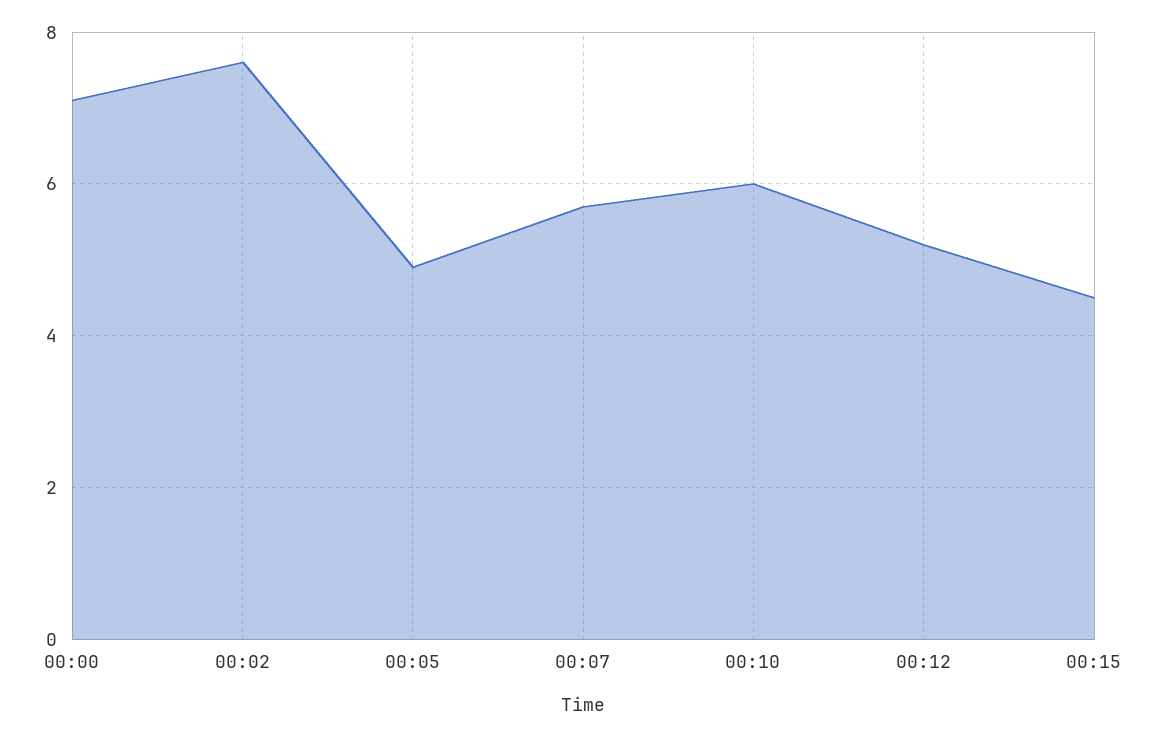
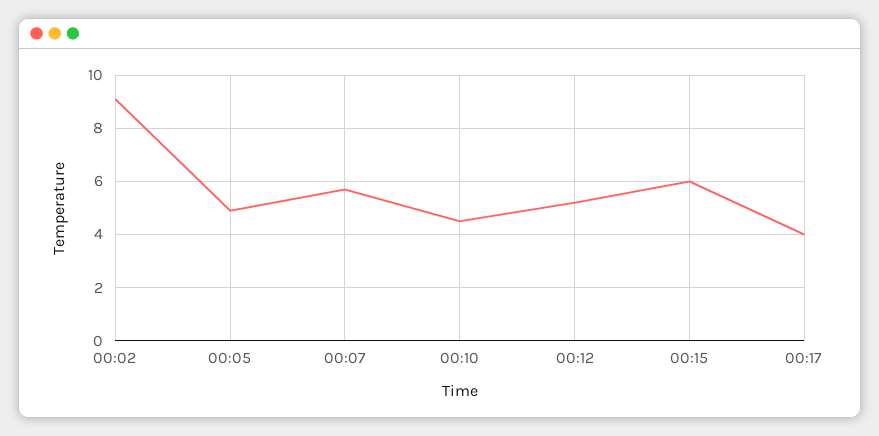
00:00: 7 -> none
00:02: 7.5 -> 9
00:10: 6 -> 4.5
00:15: 4.5 -> 6
00:17: none -> 4

